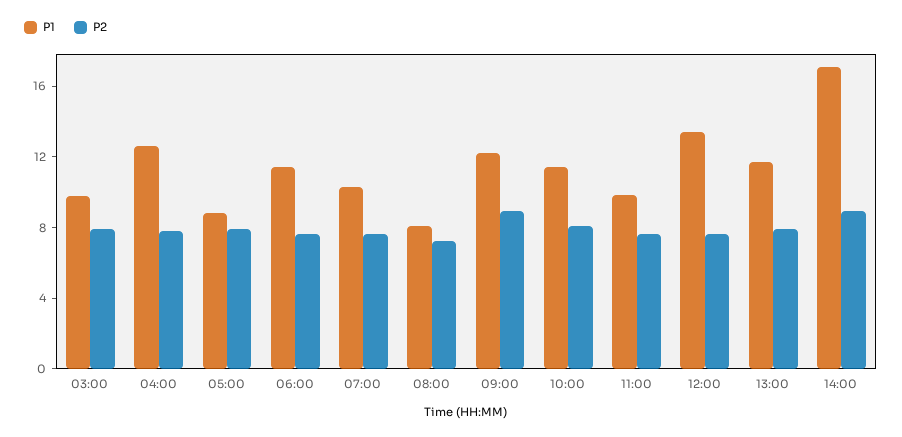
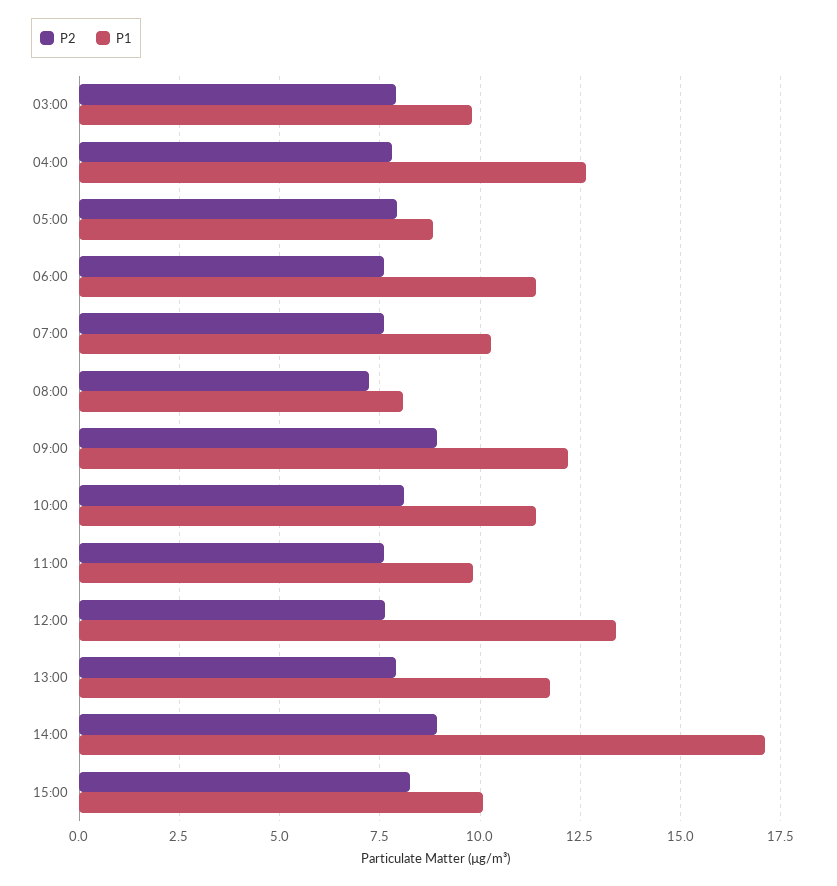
P2, 15:00: none -> 8.25
P1, 15:00: none -> 10

